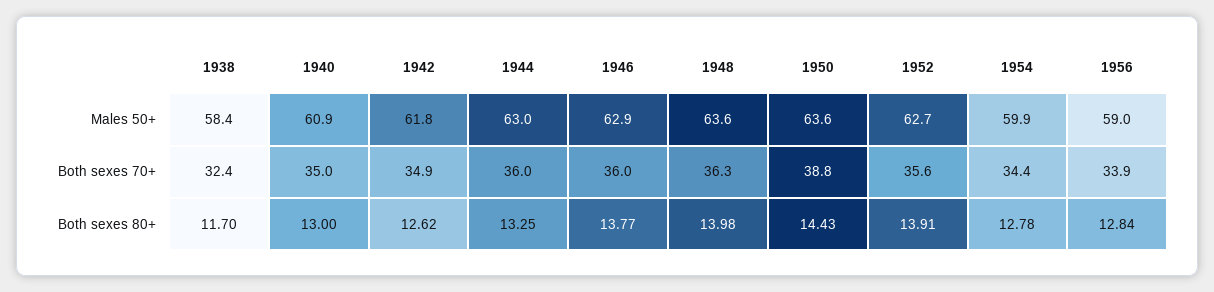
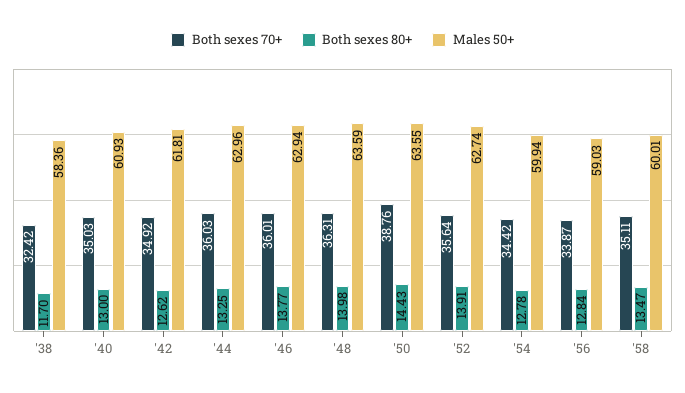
Both sexes 70+, '58: none -> 35.11
Both sexes 80+, '58: none -> 13.47
Males 50+, '58: none -> 60.01

